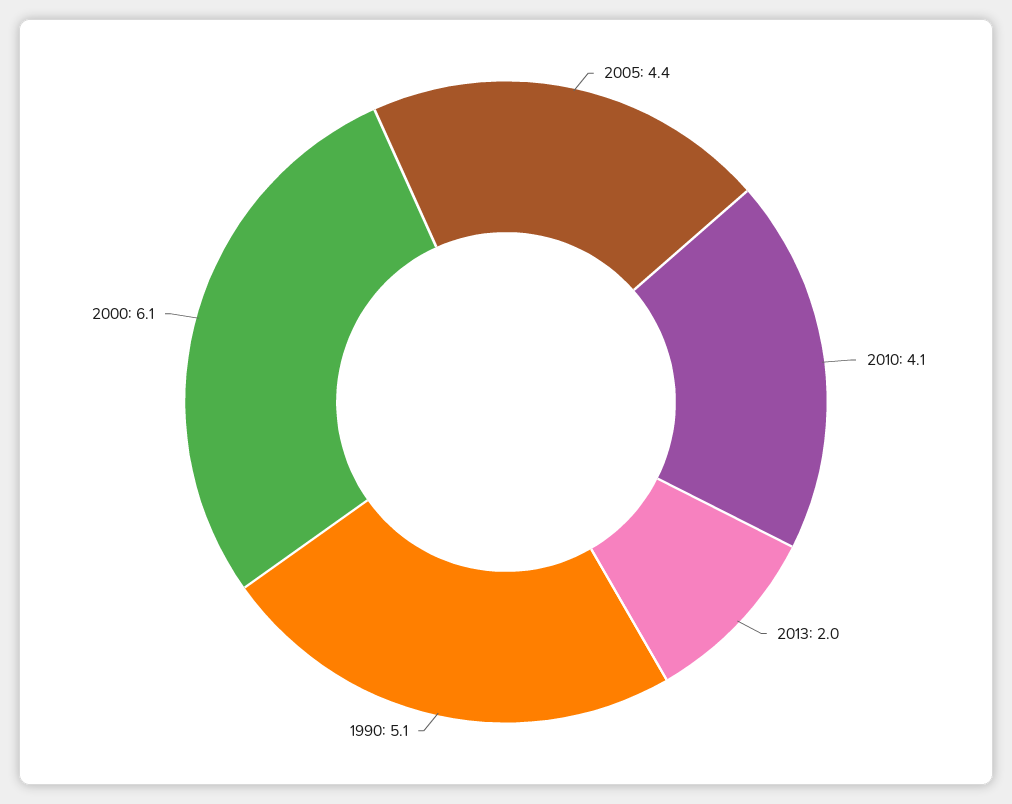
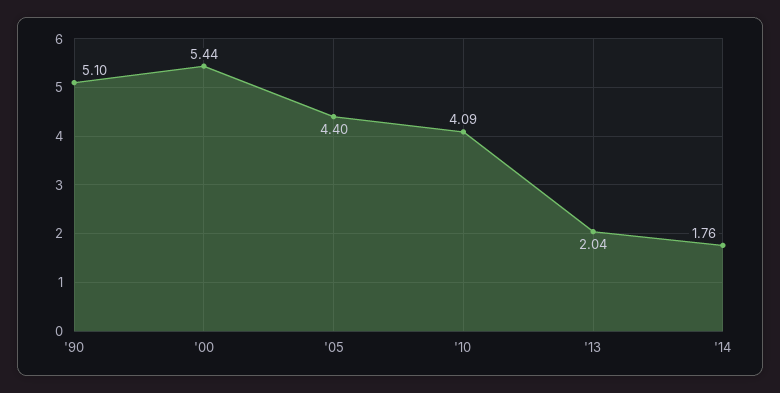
2000: 6.1 -> 5.44
'14: none -> 1.76

